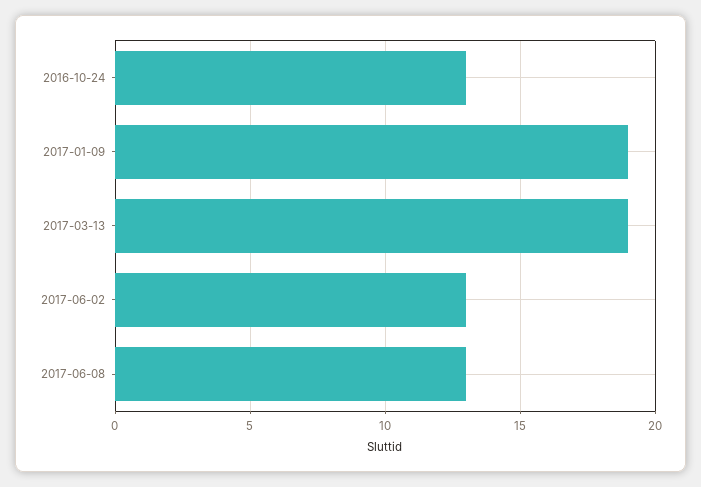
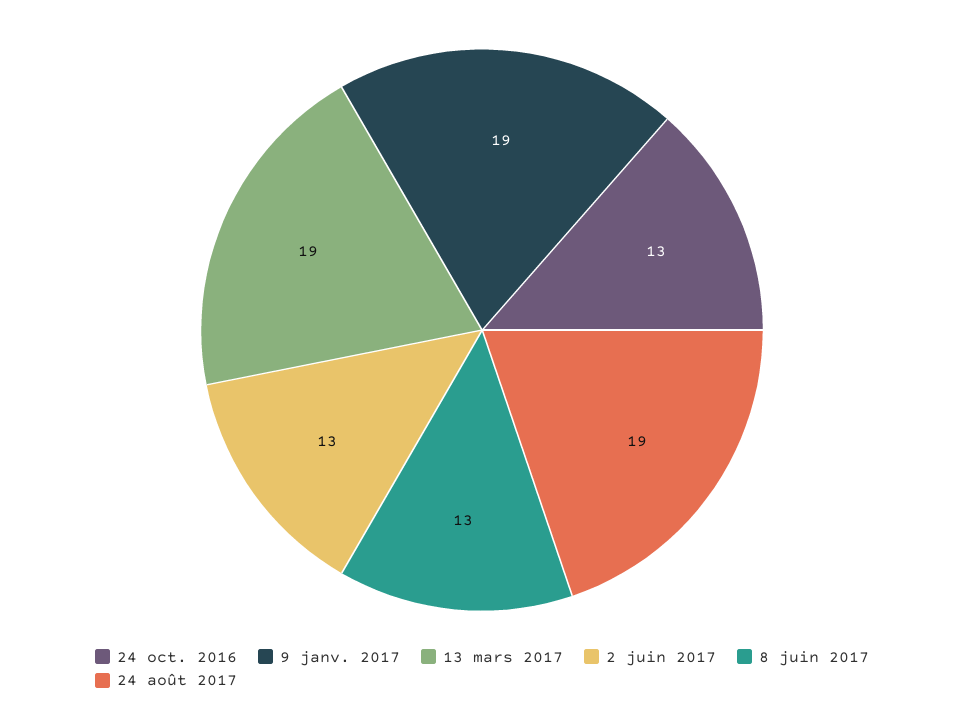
24 août 2017: none -> 19

